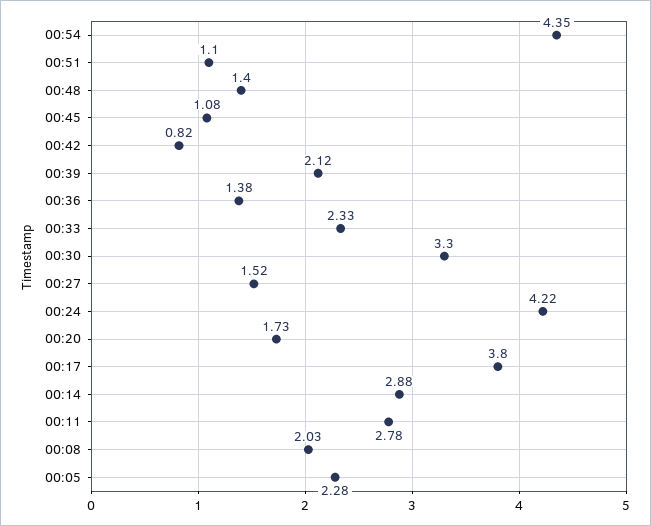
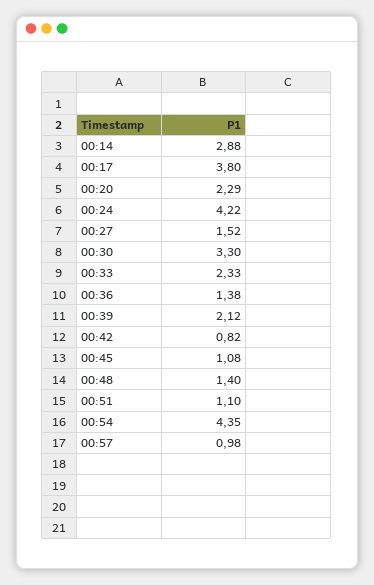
00:20: 1.73 -> 2.29
00:11: 2.78 -> none
00:08: 2.03 -> none
00:05: 2.28 -> none
00:57: none -> 0.98

